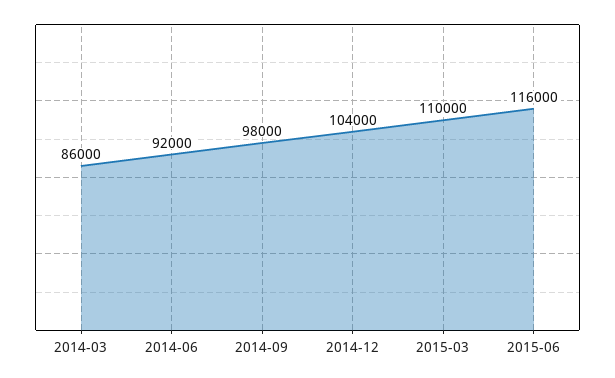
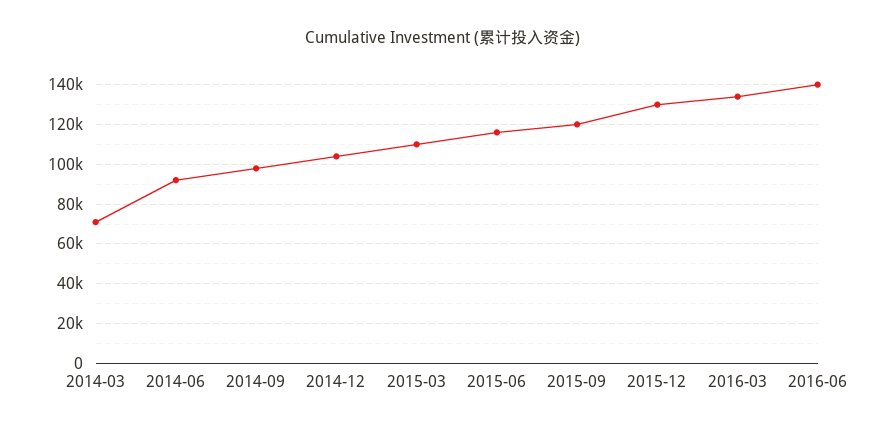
2014-03: 86000 -> 70000
2015-09: none -> 120000
2015-12: none -> 130000
2016-03: none -> 135000
2016-06: none -> 140000

